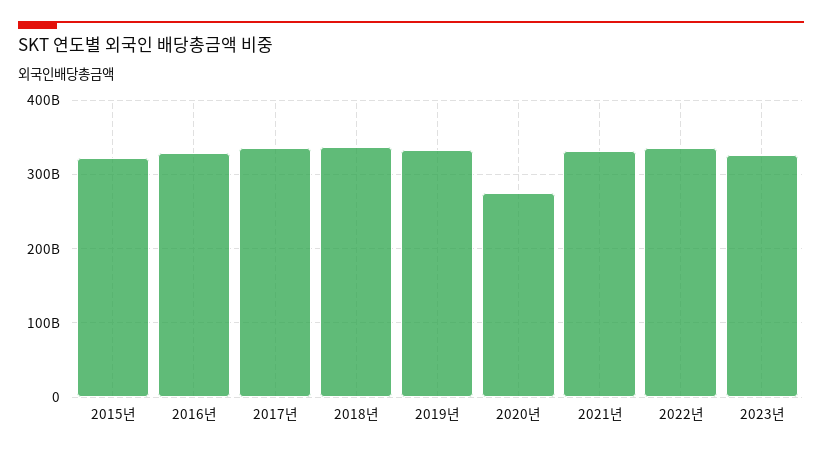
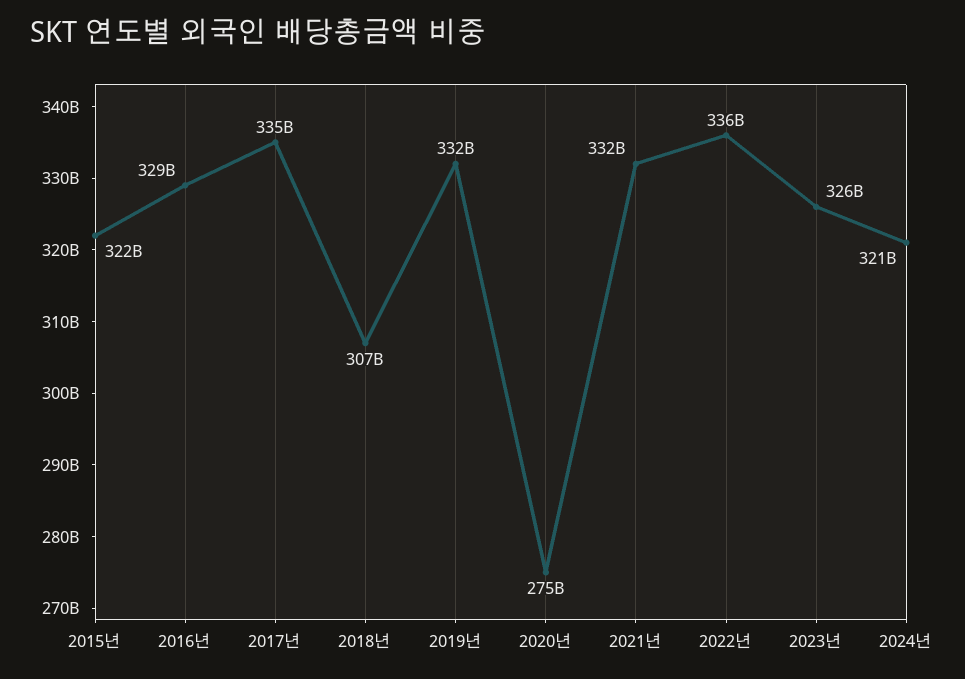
2018년: 340000000000 -> 307000000000
2024년: none -> 321000000000

